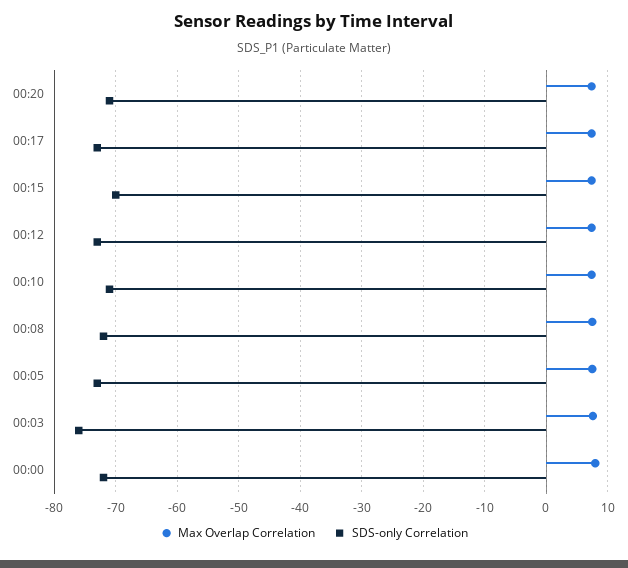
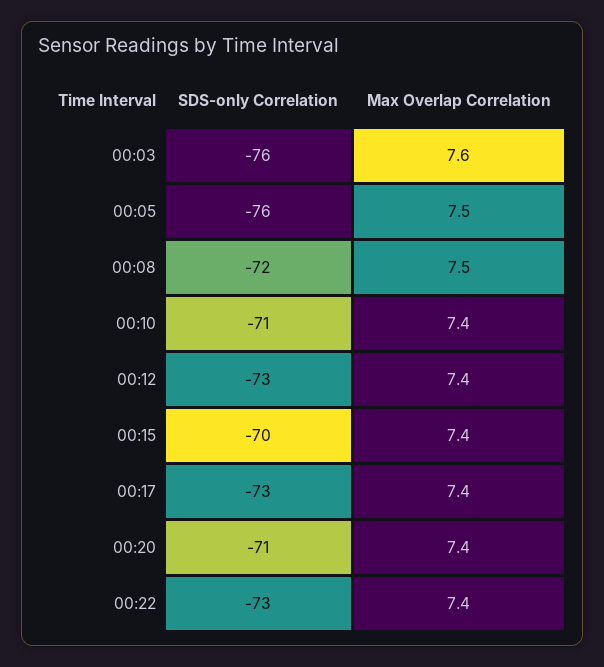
SDS-only Correlation, 00:05: -73 -> -76
Max Overlap Correlation, 00:00: 8 -> none
SDS-only Correlation, 00:00: -72 -> none
SDS-only Correlation, 00:22: none -> -73
Max Overlap Correlation, 00:22: none -> 7.4

